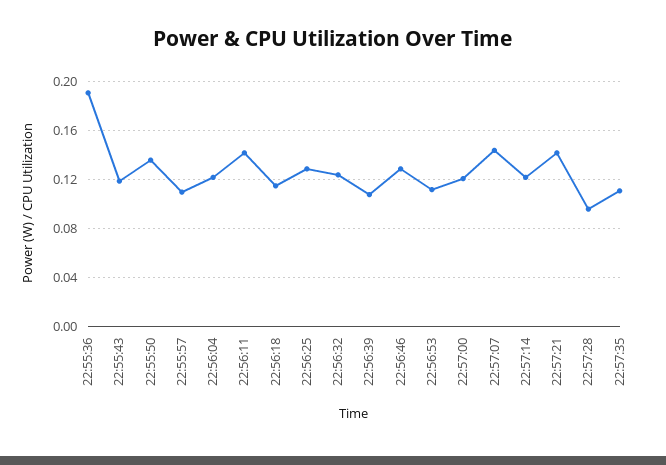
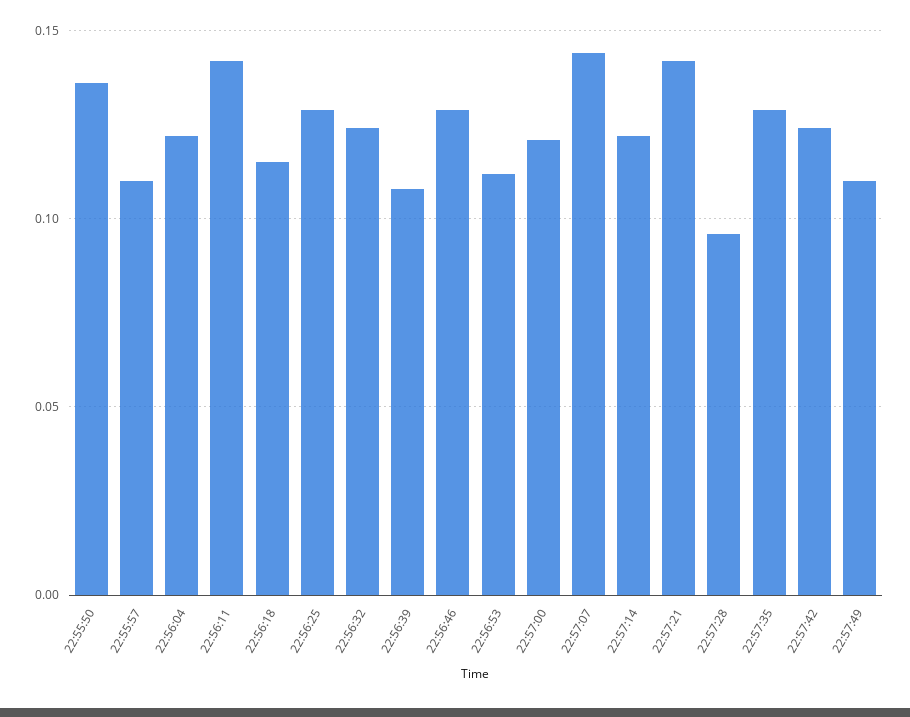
22:55:36: 0.19 -> none
22:55:43: 0.12 -> none
22:57:35: 0.11 -> 0.13
22:57:42: none -> 0.125
22:57:49: none -> 0.11

